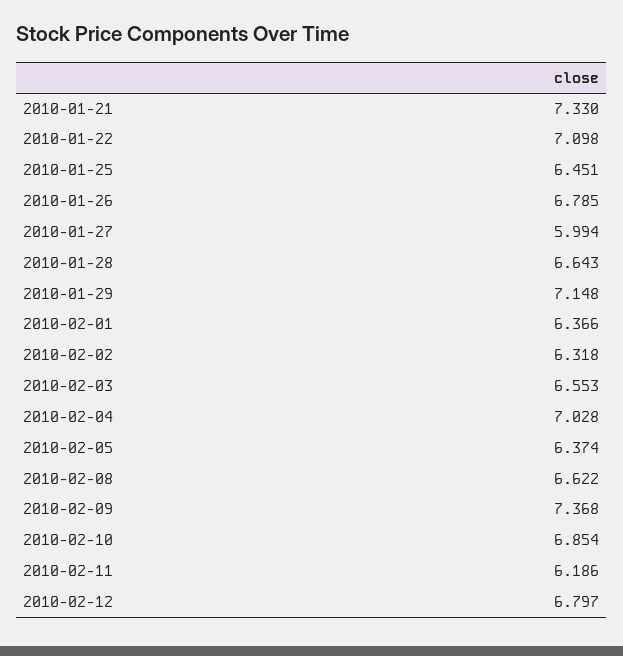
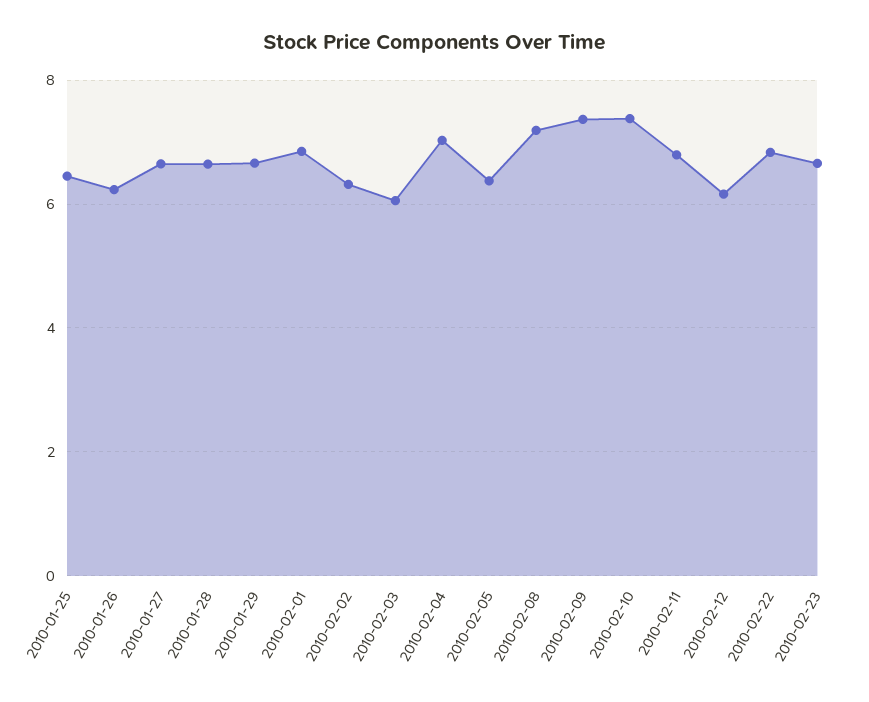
2010-01-21: 7.33 -> none
2010-01-22: 7.098 -> none
2010-01-26: 6.785 -> 6.2
2010-01-27: 5.994 -> 6.6
2010-01-29: 7.148 -> 6.6
2010-02-01: 6.366 -> 6.8
2010-02-03: 6.553 -> 6
2010-02-08: 6.622 -> 7.2
2010-02-10: 6.854 -> 7.4
2010-02-11: 6.186 -> 6.8
2010-02-12: 6.797 -> 6.2
2010-02-22: none -> 6.8
2010-02-23: none -> 6.6

